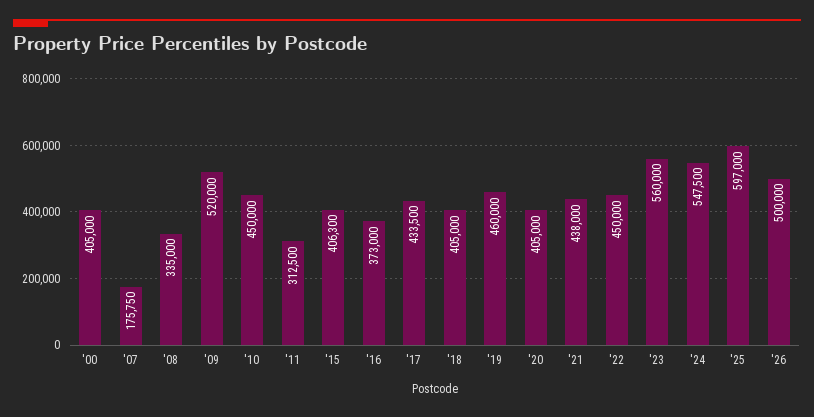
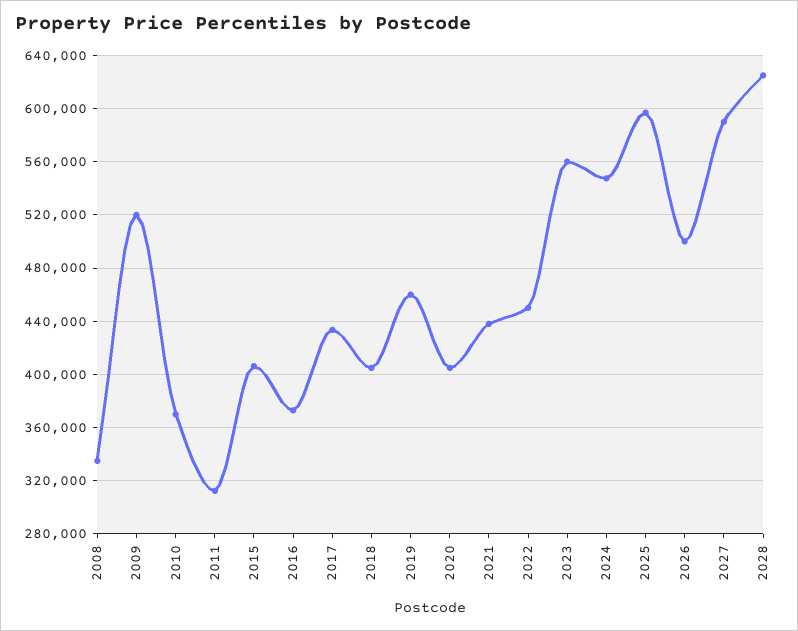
'00: 405000 -> none
'07: 175750 -> none
'10: 450000 -> 370000
2027: none -> 590000
2028: none -> 625000

